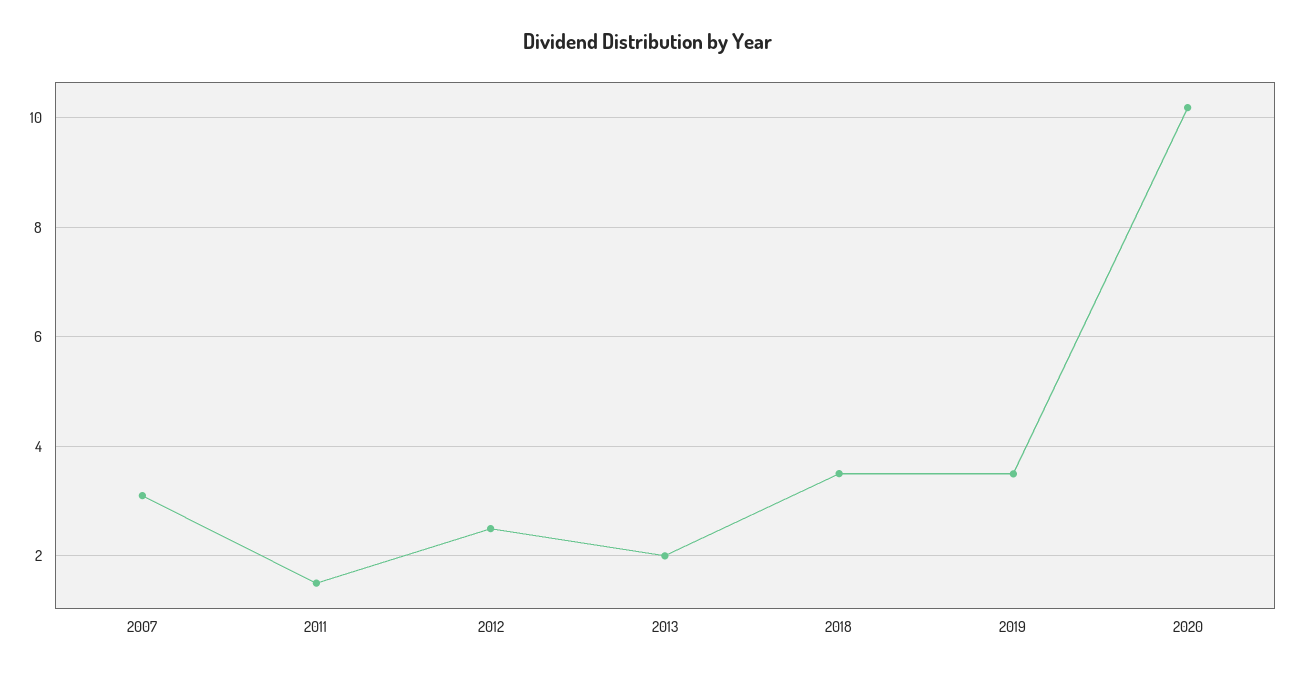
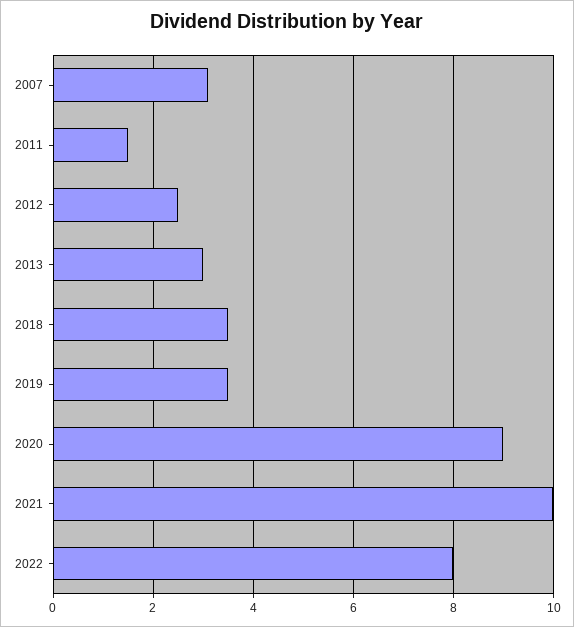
2013: 2 -> 3
2020: 10.2 -> 9
2021: none -> 10
2022: none -> 8

